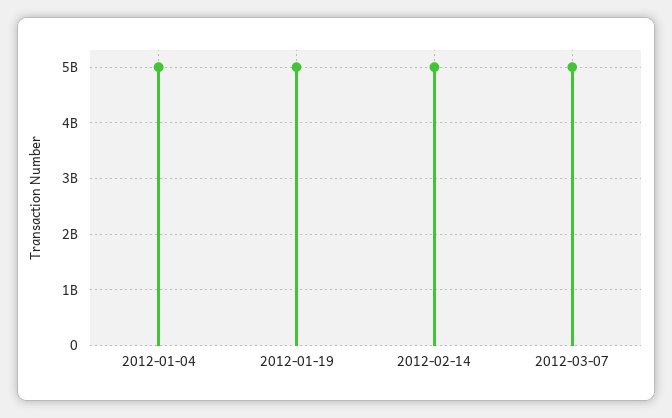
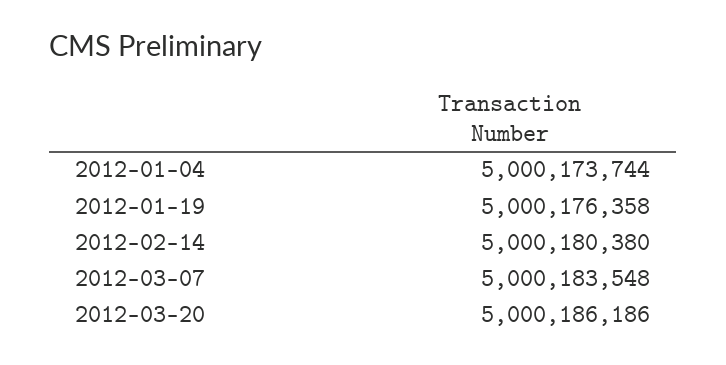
2012-03-20: none -> 5000186186

